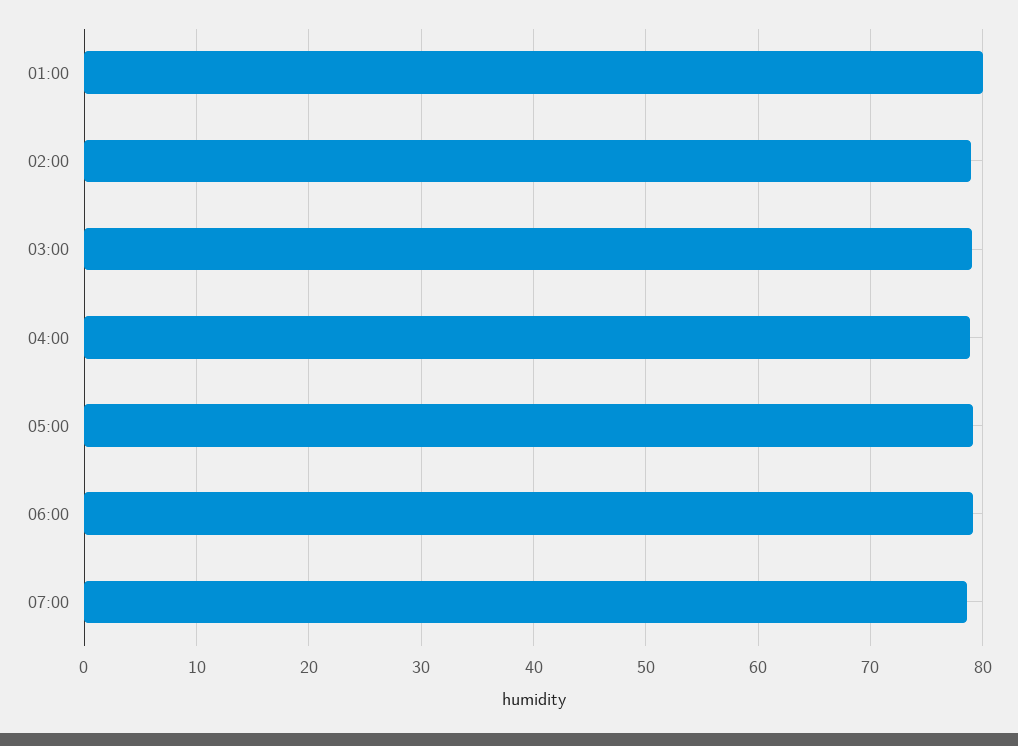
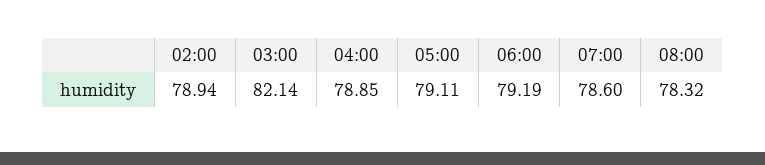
01:00: 80 -> none
03:00: 79 -> 82.14
08:00: none -> 78.32

